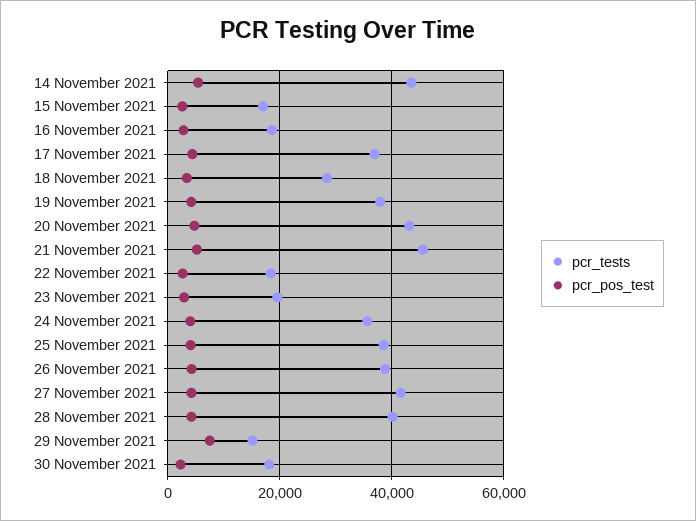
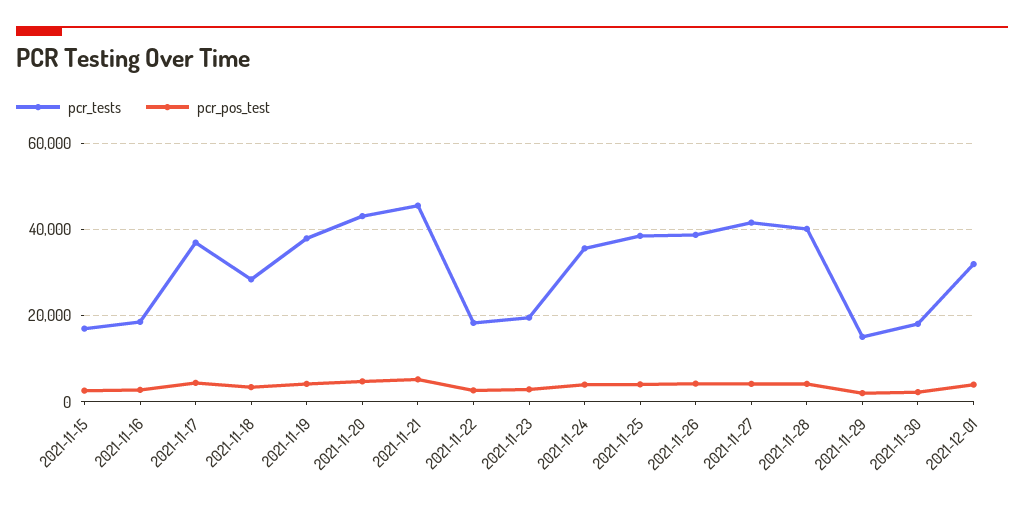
pcr_tests, 14 November 2021: 44000 -> none
pcr_pos_test, 14 November 2021: 6000 -> none
pcr_pos_test, 29 November 2021: 8000 -> 2000
pcr_tests, 2021-12-01: none -> 32000
pcr_pos_test, 2021-12-01: none -> 4000

